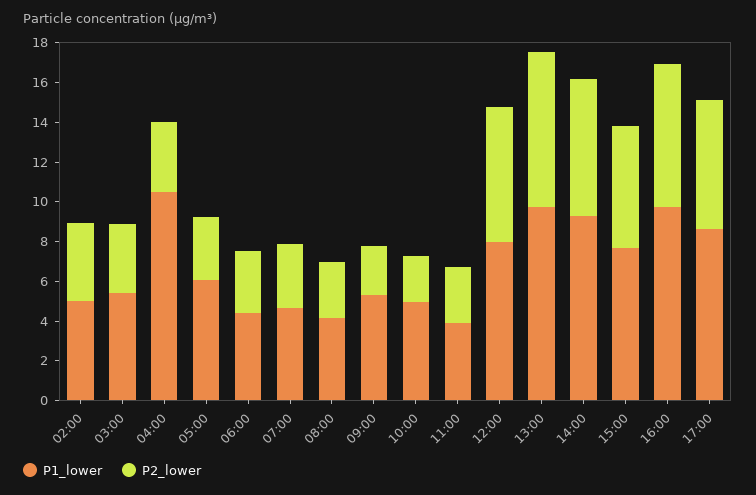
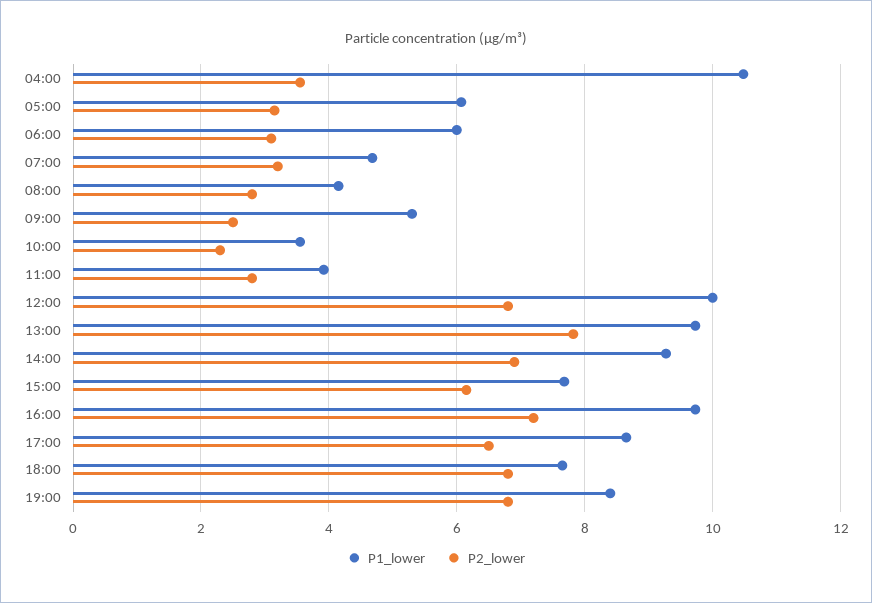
P1_lower, 02:00: 5 -> none
P2_lower, 02:00: 4 -> none
P1_lower, 03:00: 5.5 -> none
P2_lower, 03:00: 3.5 -> none
P1_lower, 06:00: 4.5 -> 6
P1_lower, 10:00: 5 -> 3.6
P1_lower, 12:00: 8 -> 10
P1_lower, 18:00: none -> 7.6
P2_lower, 18:00: none -> 6.8
P1_lower, 19:00: none -> 8.4
P2_lower, 19:00: none -> 6.8

